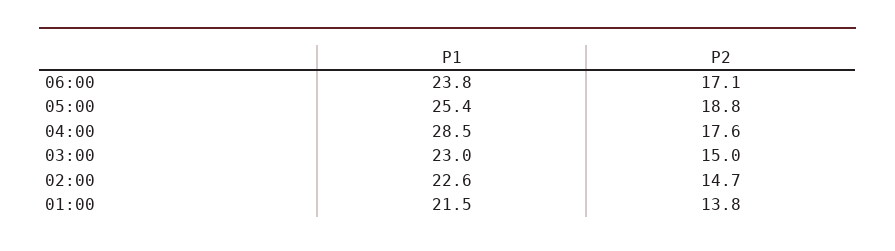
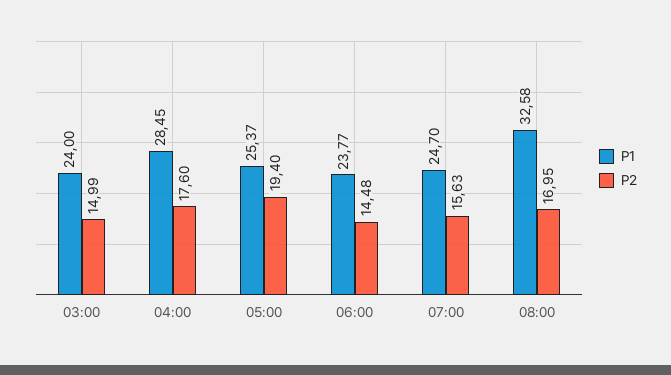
P2, 06:00: 17.1 -> 14.48
P2, 05:00: 18.8 -> 19.4
P1, 03:00: 23 -> 24
P1, 02:00: 22.6 -> none
P2, 02:00: 14.7 -> none
P1, 01:00: 21.5 -> none
P2, 01:00: 13.8 -> none
P1, 07:00: none -> 24.7
P2, 07:00: none -> 15.63
P1, 08:00: none -> 32.58
P2, 08:00: none -> 16.95

